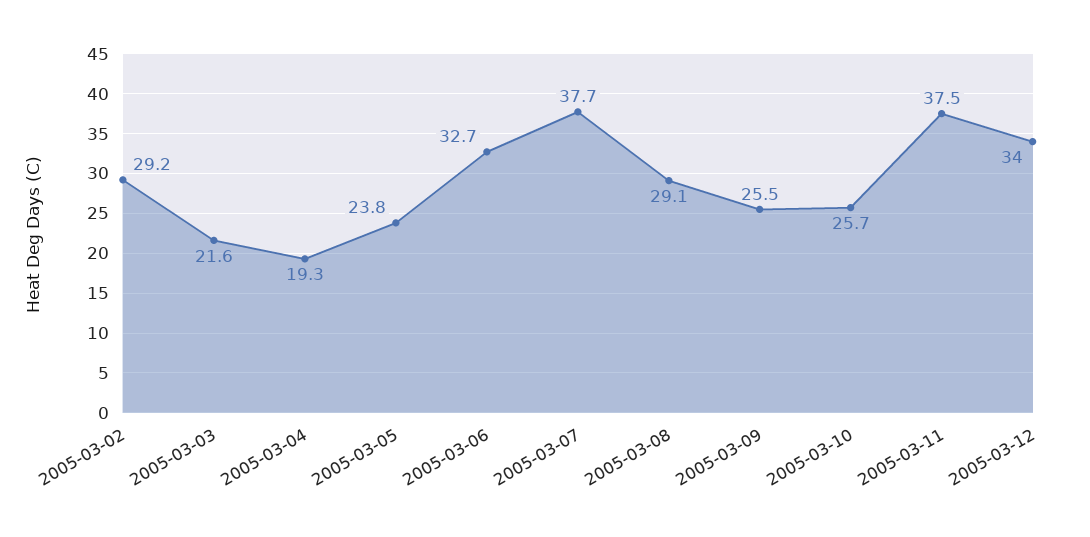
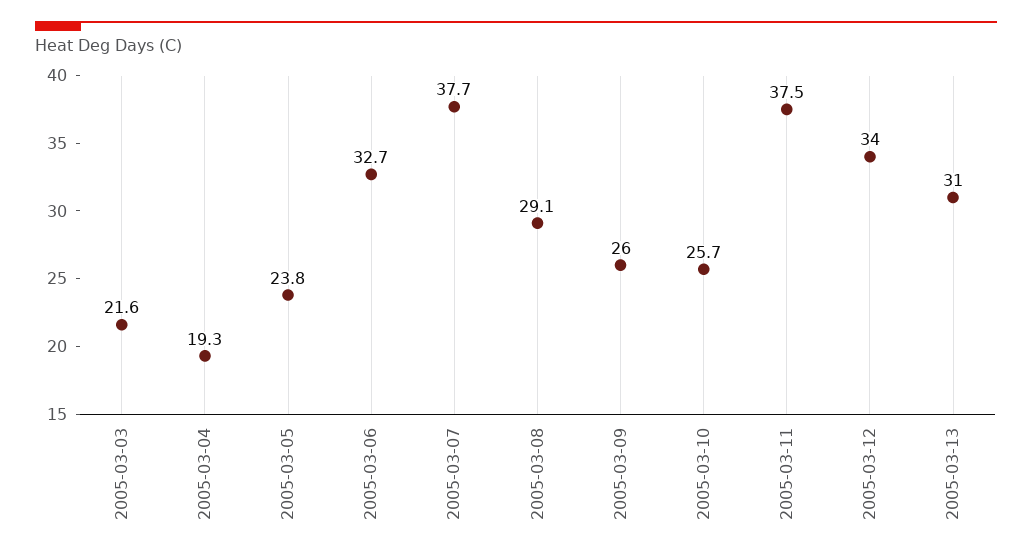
2005-03-02: 29.2 -> none
2005-03-09: 25.5 -> 26
2005-03-13: none -> 31

